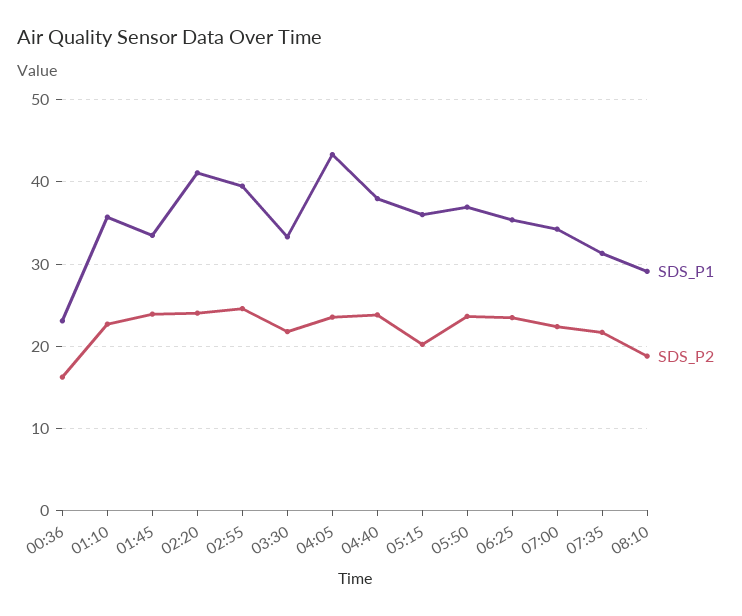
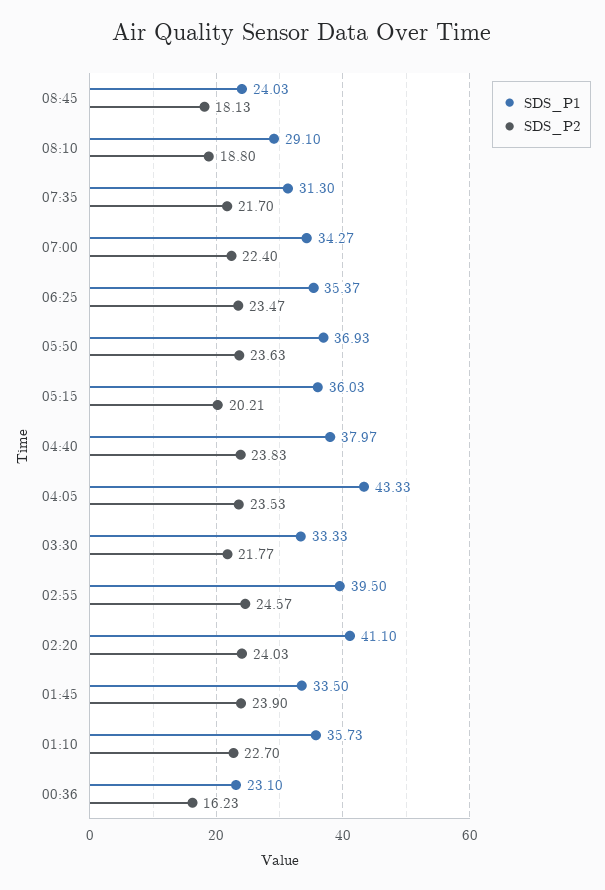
SDS_P1, 08:45: none -> 24.03
SDS_P2, 08:45: none -> 18.13

